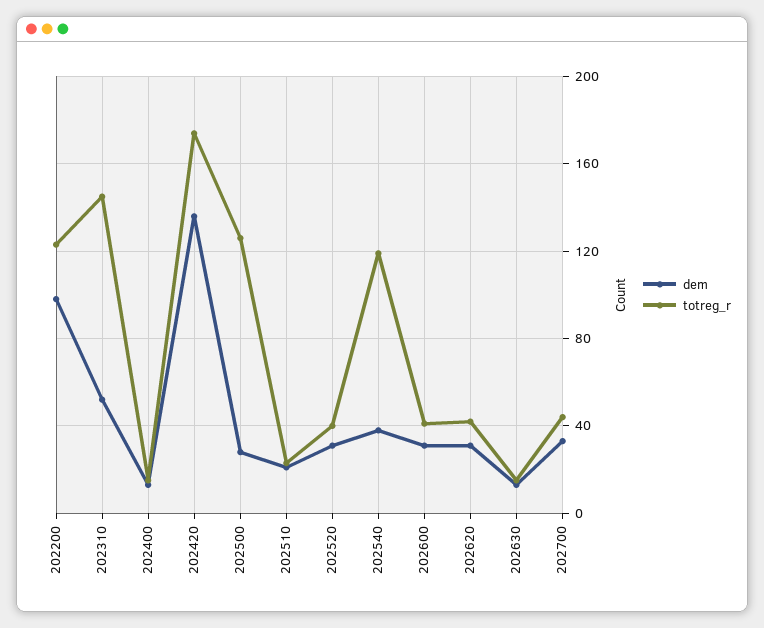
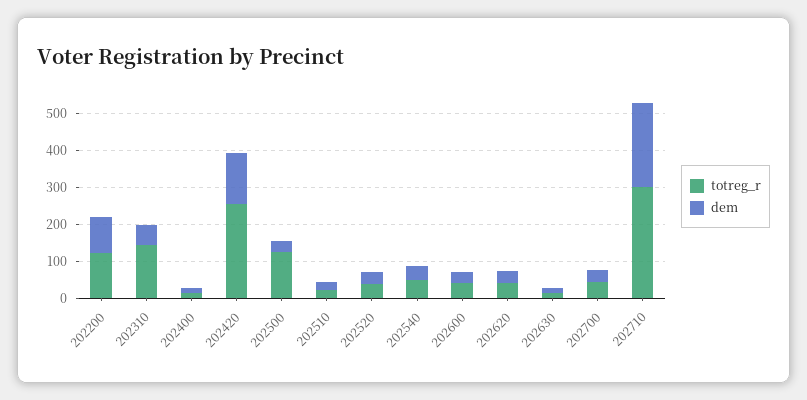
totreg_r, 202420: 175 -> 250
totreg_r, 202540: 120 -> 50
totreg_r, 202710: none -> 300
dem, 202710: none -> 225

